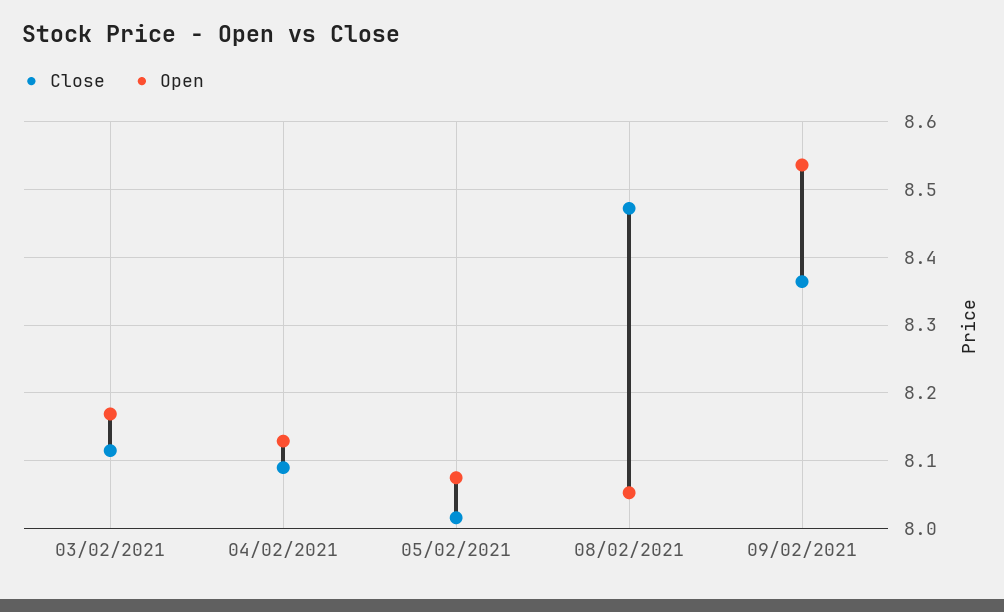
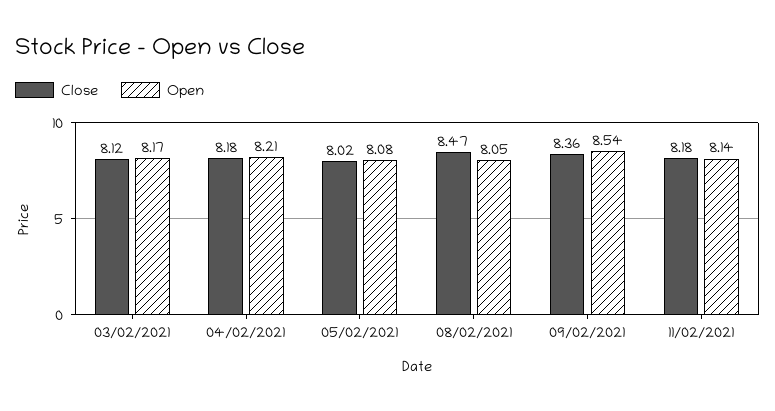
Close, 04/02/2021: 8.09 -> 8.18
Open, 04/02/2021: 8.13 -> 8.21
Close, 11/02/2021: none -> 8.18
Open, 11/02/2021: none -> 8.14

